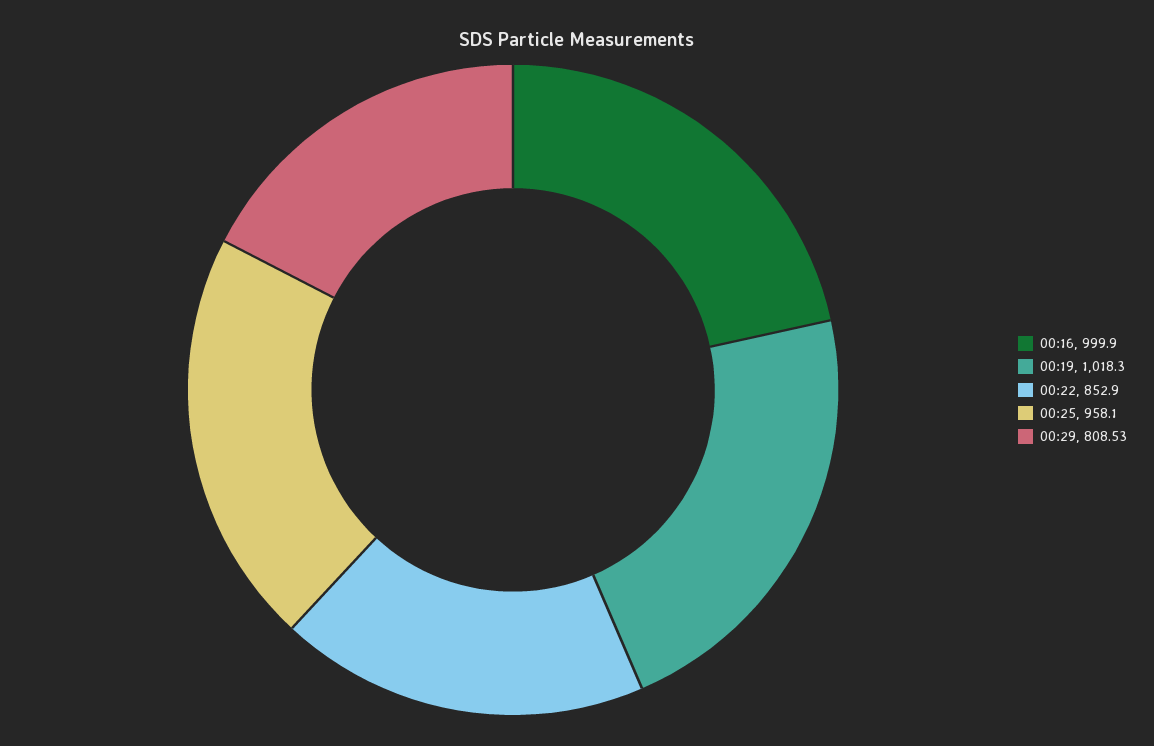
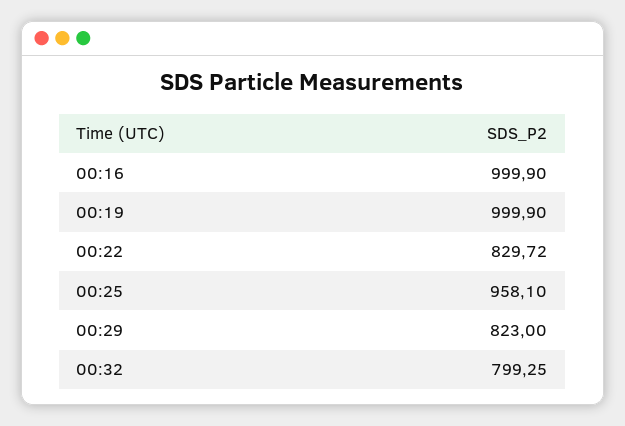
00:19: 1018.3 -> 999.9
00:22: 852.9 -> 829.72
00:29: 808.53 -> 823
00:32: none -> 799.25

